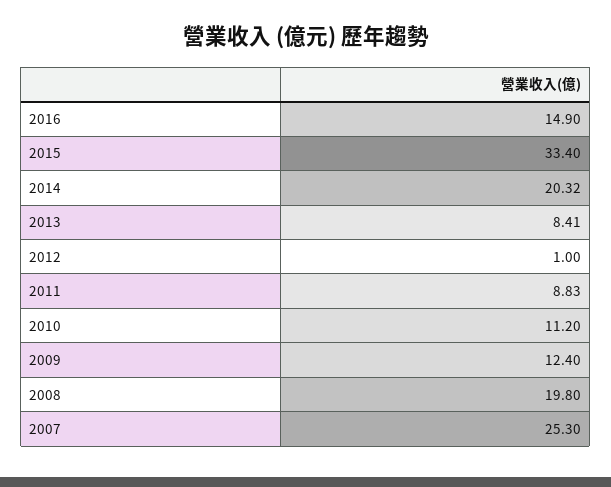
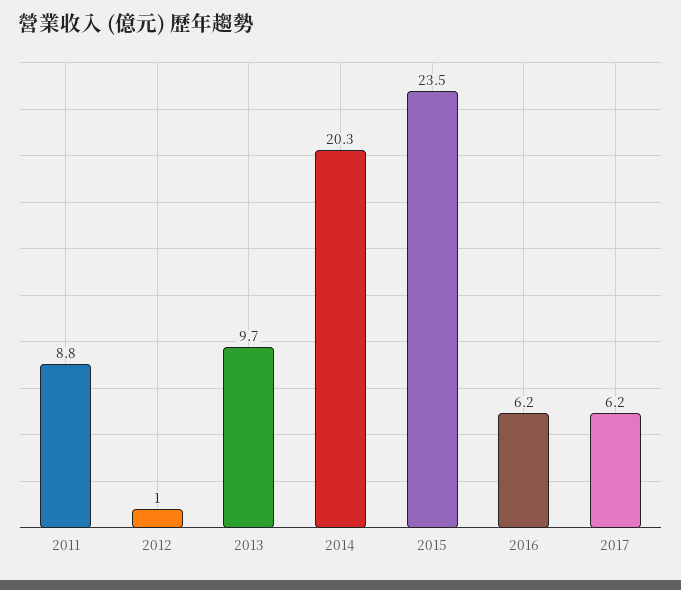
2016: 14.9 -> 6.2
2015: 33.4 -> 23.5
2013: 8.41 -> 9.7
2010: 11.2 -> none
2009: 12.4 -> none
2008: 19.8 -> none
2007: 25.3 -> none
2017: none -> 6.2

